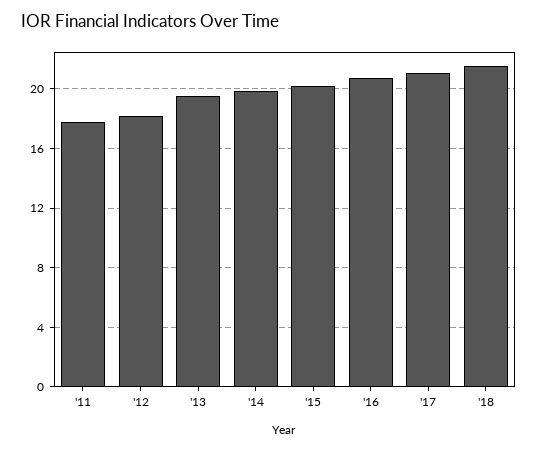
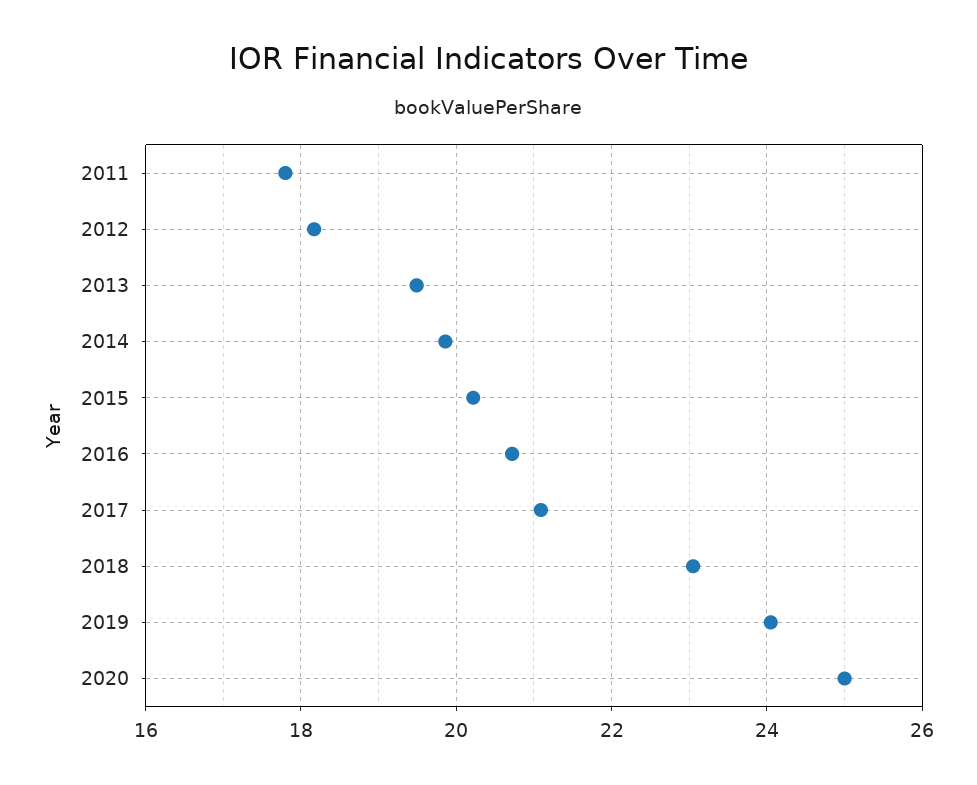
'18: 21.5 -> 23
2019: none -> 24
2020: none -> 25

